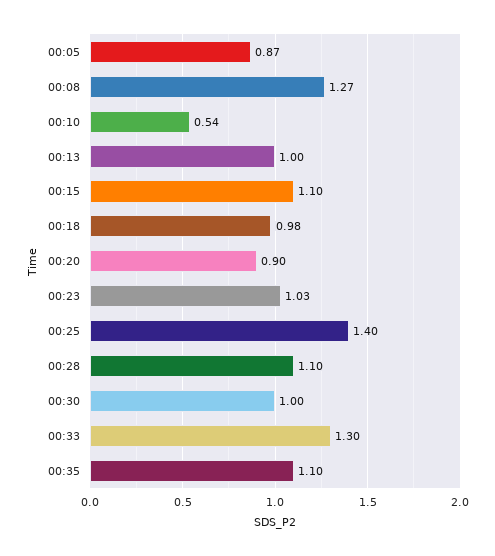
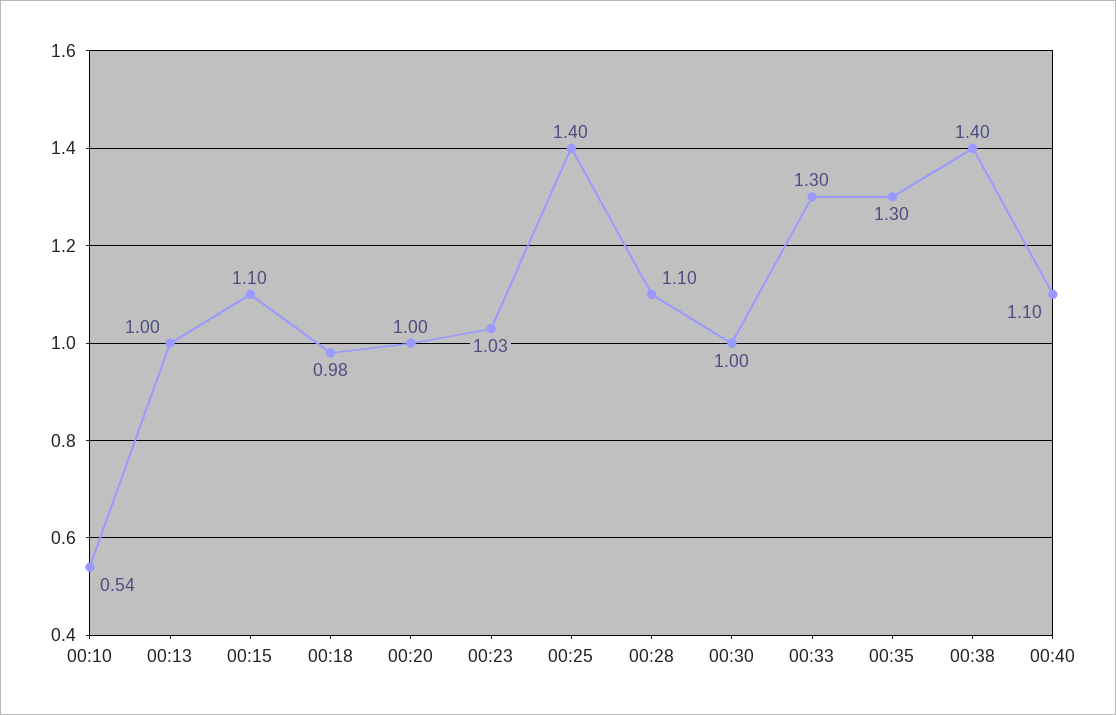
00:05: 0.87 -> none
00:08: 1.27 -> none
00:20: 0.9 -> 1
00:35: 1.1 -> 1.3
00:38: none -> 1.4
00:40: none -> 1.1

